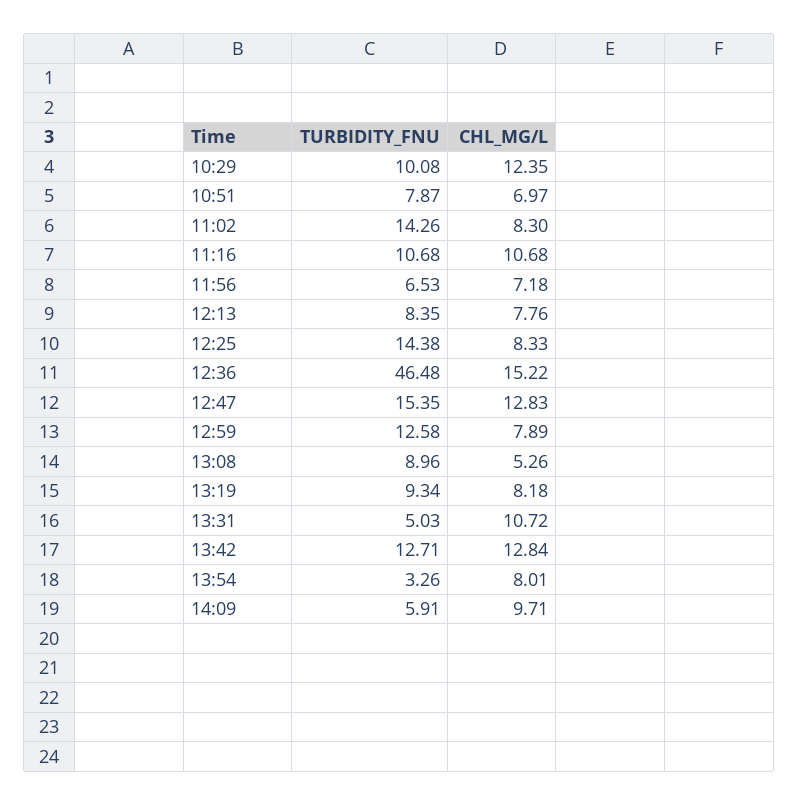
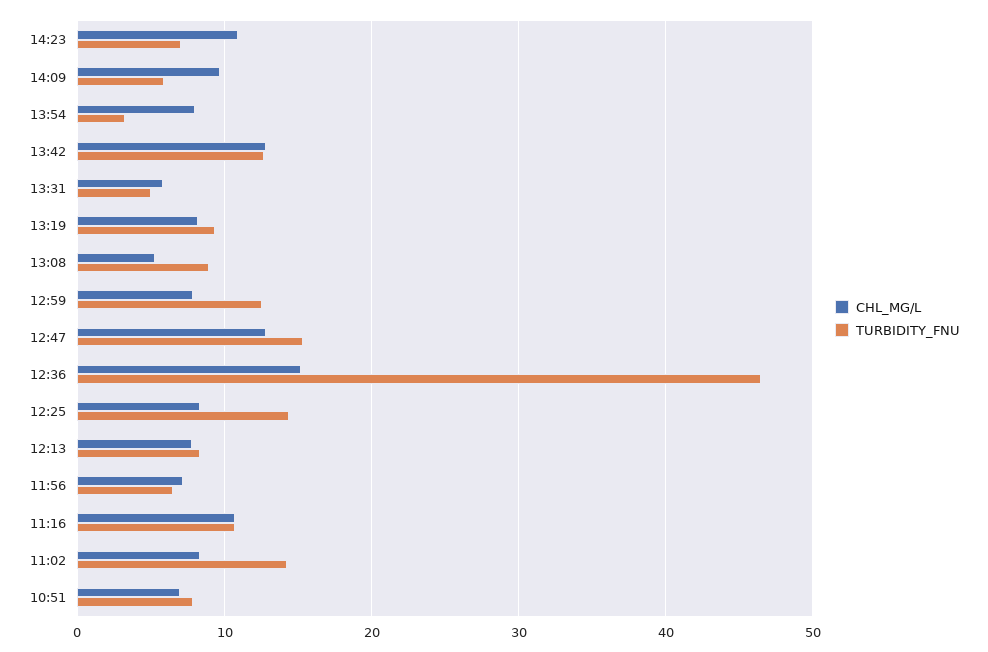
TURBIDITY_FNU, 10:29: 10.08 -> none
CHL_MG/L, 10:29: 12.35 -> none
CHL_MG/L, 13:31: 10.72 -> 6
CHL_MG/L, 14:23: none -> 11
TURBIDITY_FNU, 14:23: none -> 7

